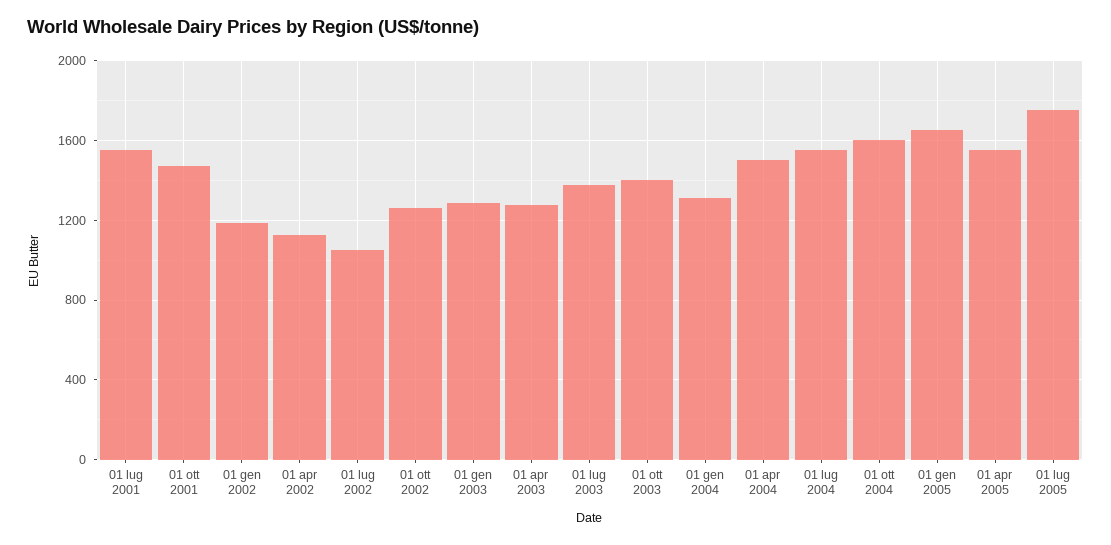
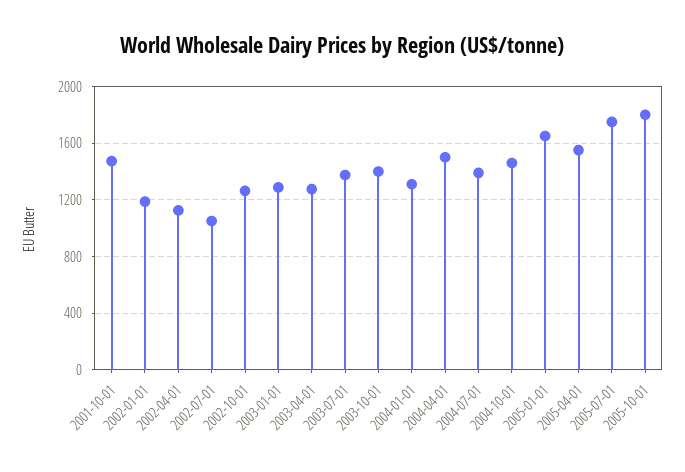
01 lug 2001: 1550 -> none
01 lug 2004: 1550 -> 1400
01 ott 2004: 1600 -> 1450
2005-10-01: none -> 1800

